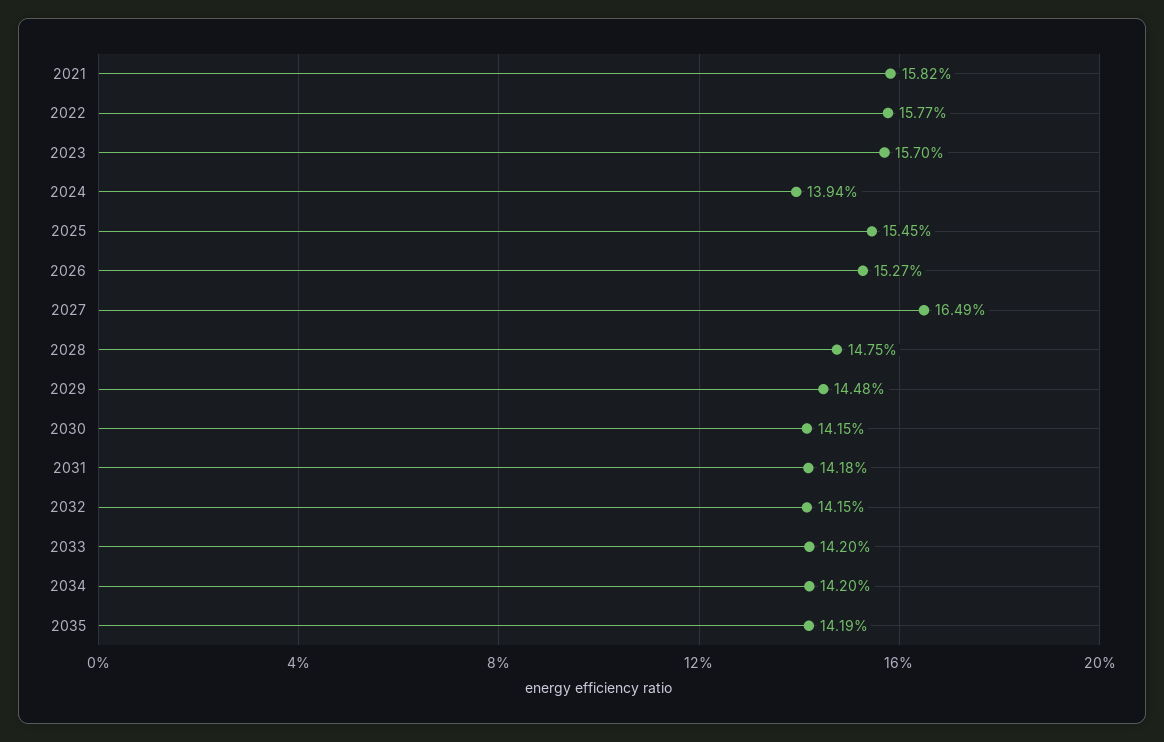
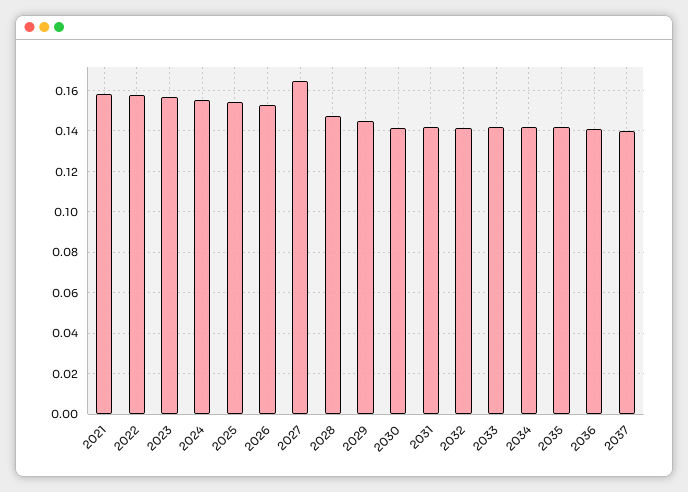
2024: 0.1394 -> 0.155
2036: none -> 0.14
2037: none -> 0.14

